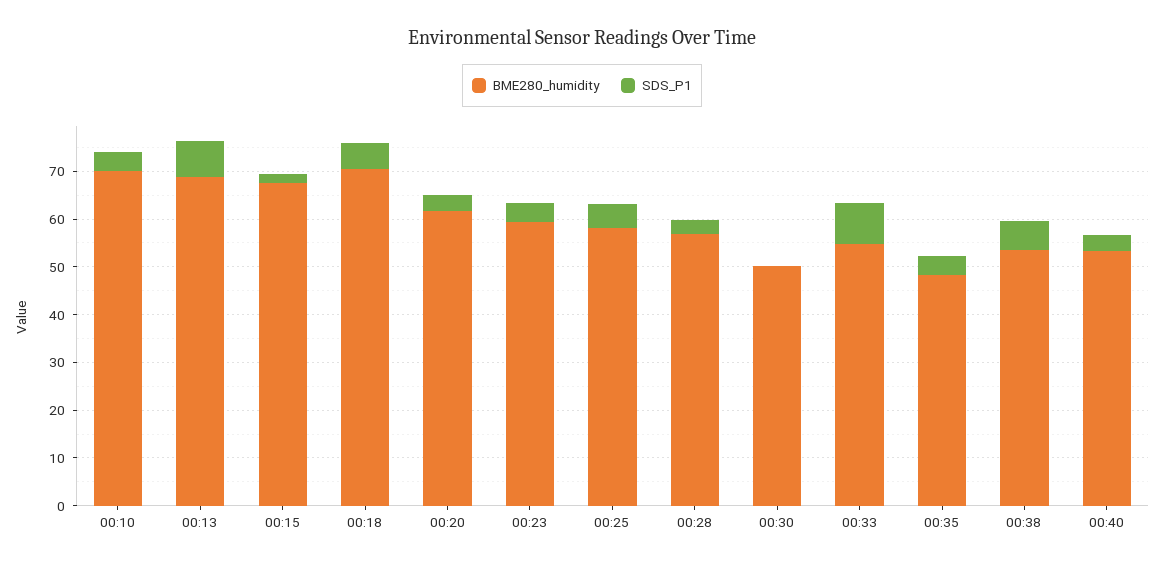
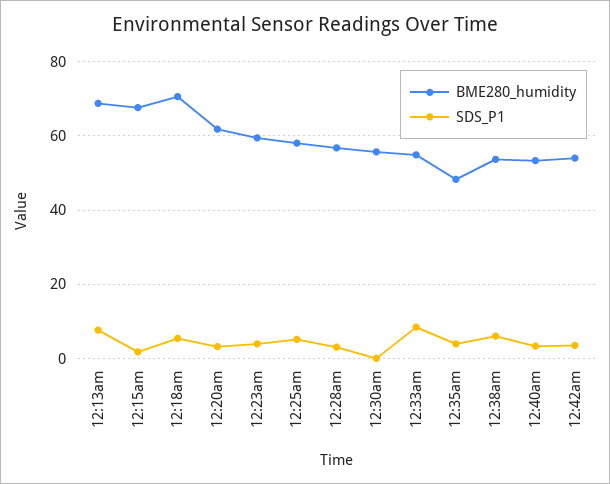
BME280_humidity, 00:10: 70 -> none
SDS_P1, 00:10: 4 -> none
BME280_humidity, 00:30: 50 -> 56
BME280_humidity, 12:42am: none -> 54
SDS_P1, 12:42am: none -> 4

